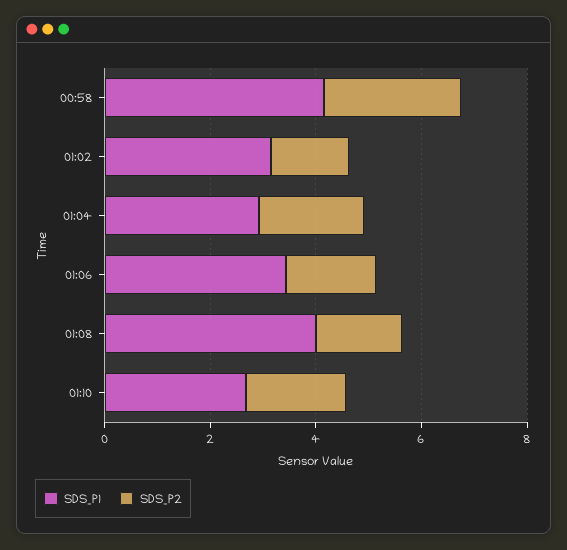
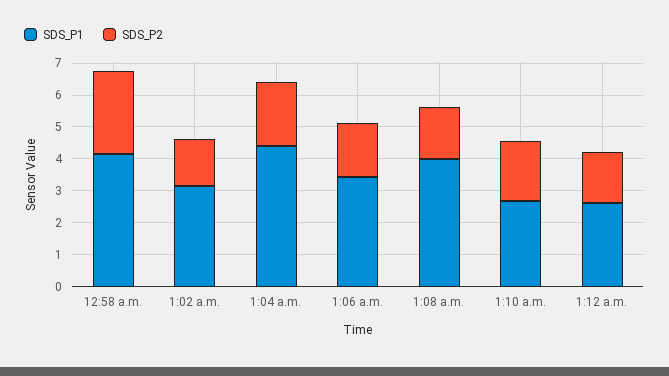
SDS_P1, 01:04: 3 -> 4.5
SDS_P1, 1:12 a.m.: none -> 2.5
SDS_P2, 1:12 a.m.: none -> 1.5

